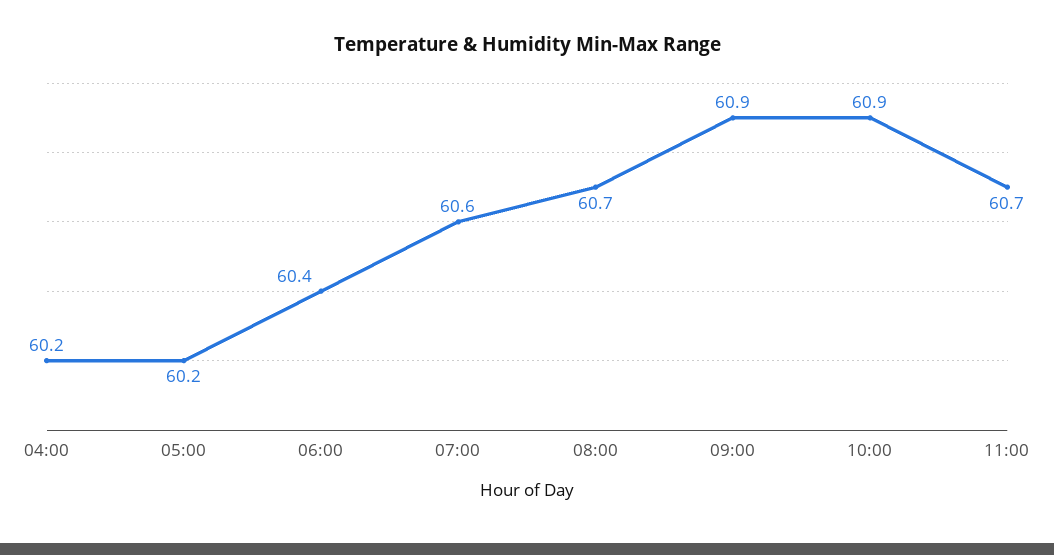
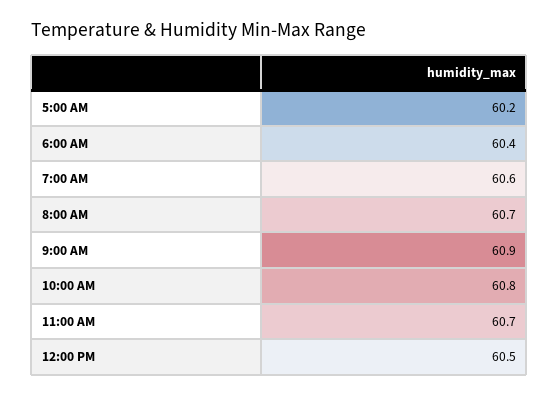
04:00: 60.2 -> none
10:00: 60.9 -> 60.8
12:00 PM: none -> 60.5

